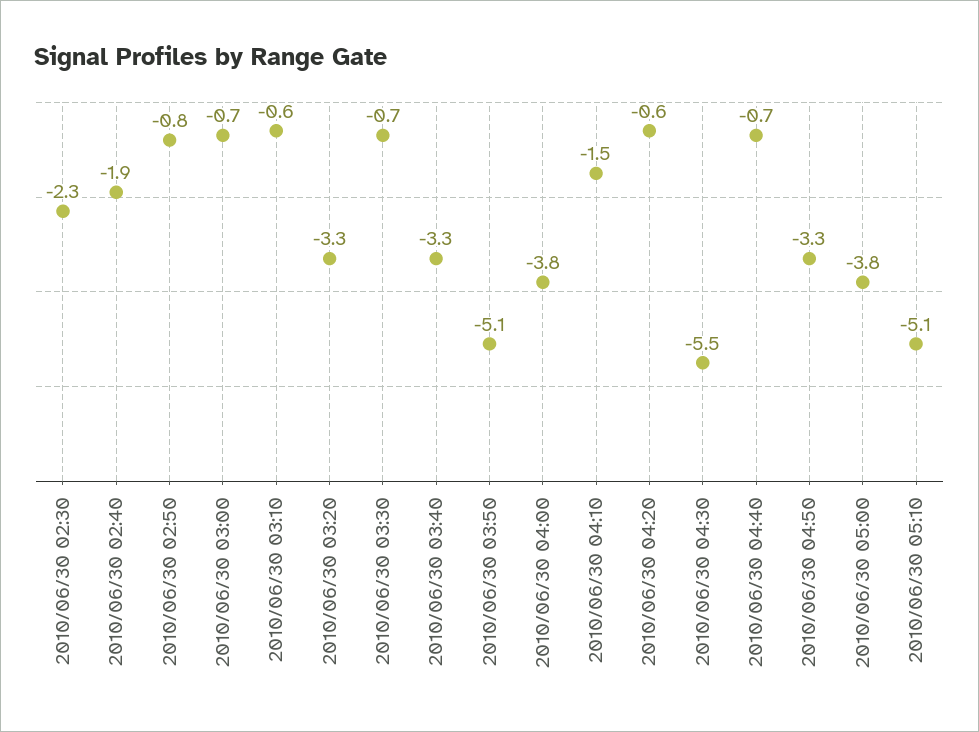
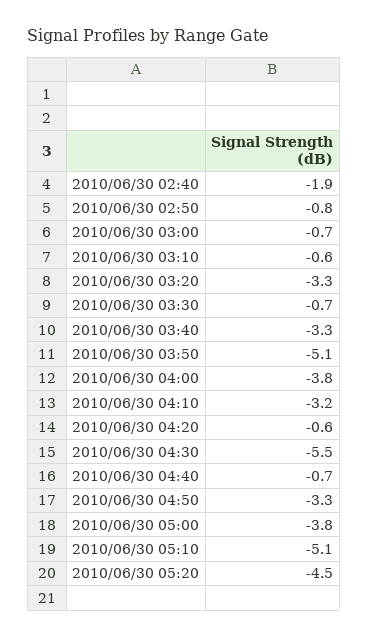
2010/06/30 02:30: -2.3 -> none
2010/06/30 04:10: -1.5 -> -3.2
2010/06/30 05:20: none -> -4.5

